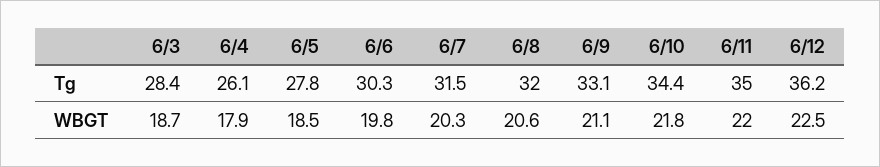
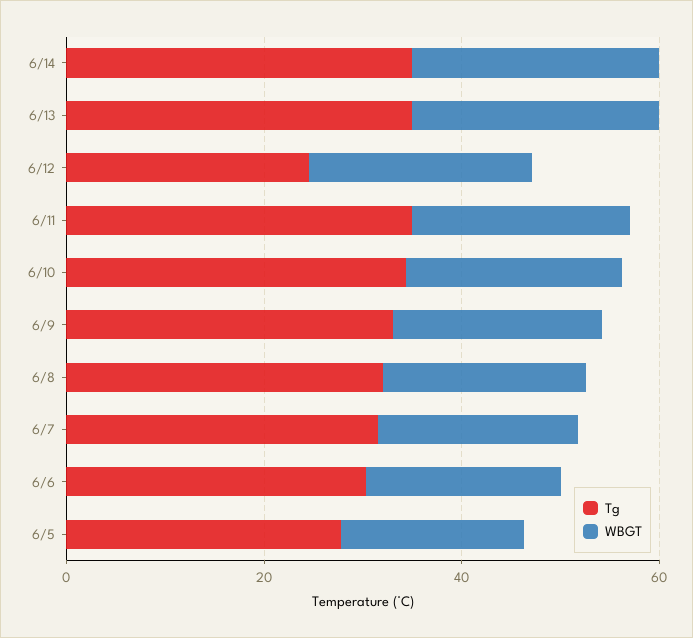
Tg, 6/3: 28.4 -> none
Tg, 6/4: 26.1 -> none
Tg, 6/12: 36.2 -> 25
WBGT, 6/3: 18.7 -> none
WBGT, 6/4: 17.9 -> none
Tg, 6/14: none -> 35
WBGT, 6/14: none -> 25
Tg, 6/13: none -> 35
WBGT, 6/13: none -> 25

